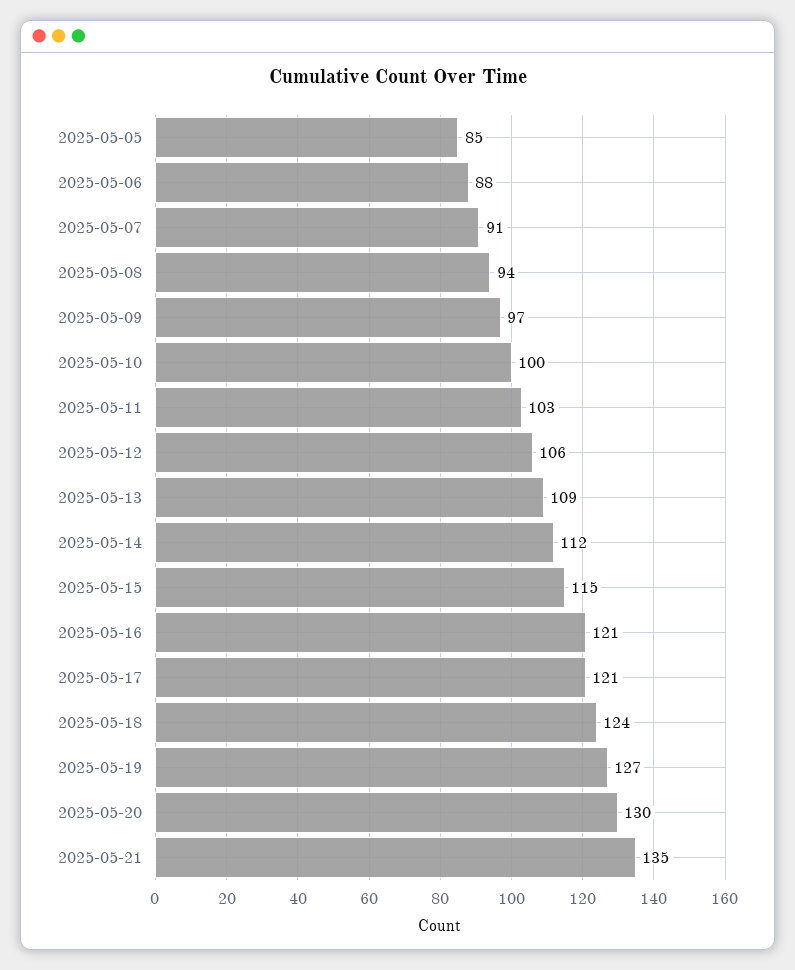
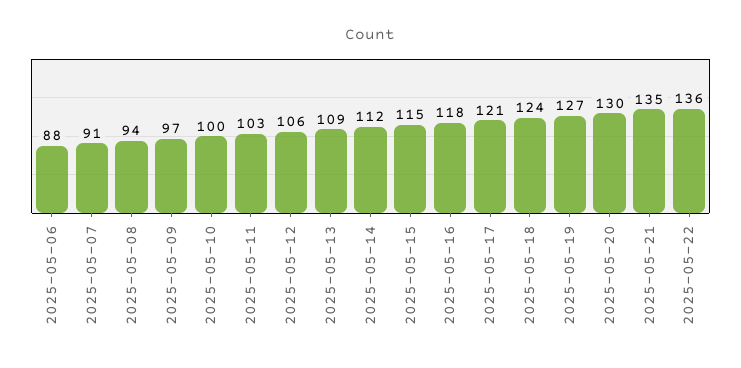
2025-05-05: 85 -> none
2025-05-16: 121 -> 118
2025-05-22: none -> 136

